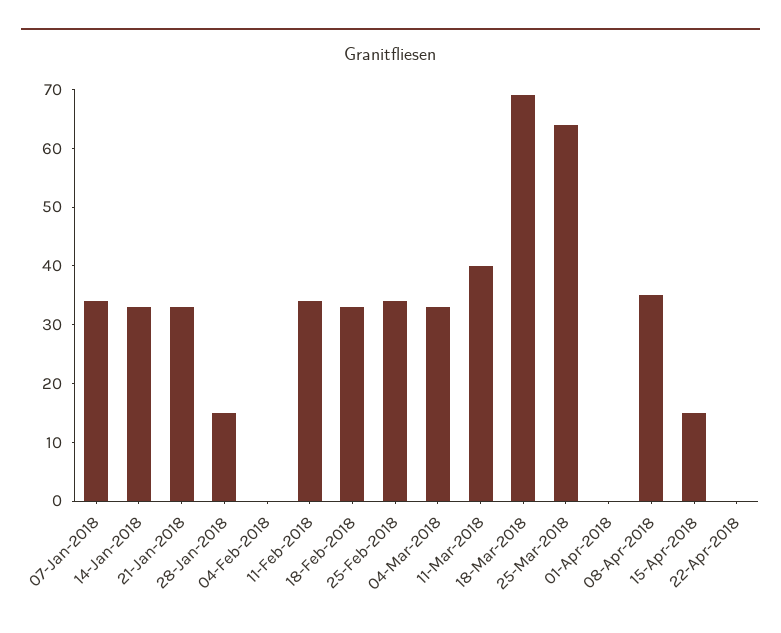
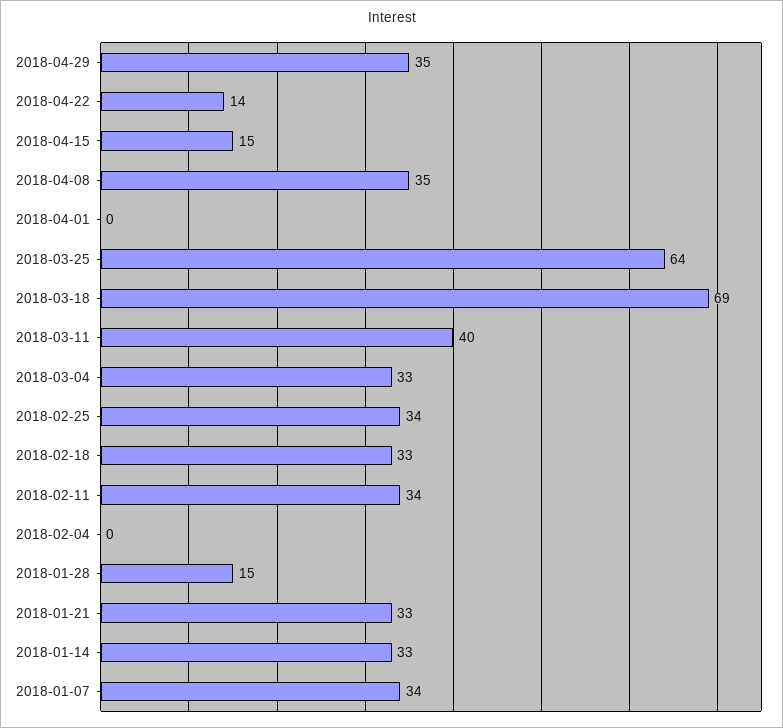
22-Apr-2018: 0 -> 14
2018-04-29: none -> 35

